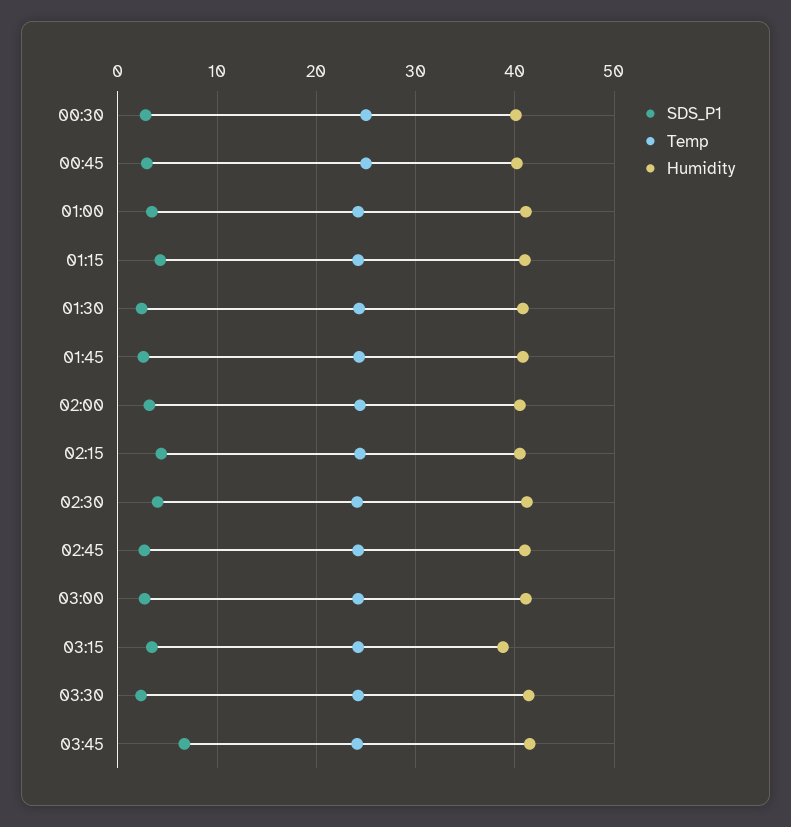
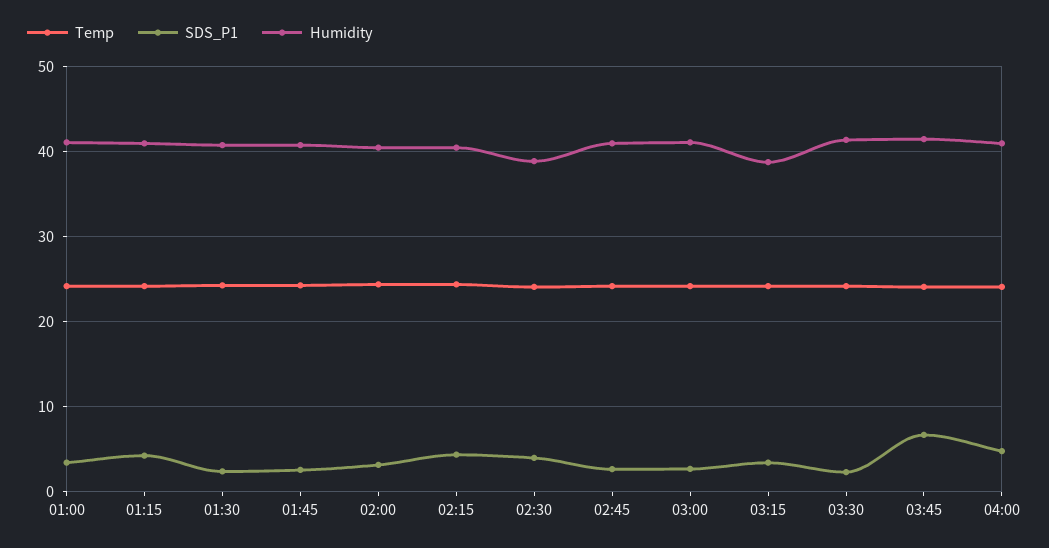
SDS_P1, 00:30: 3 -> none
Temp, 00:30: 25 -> none
Humidity, 00:30: 40 -> none
SDS_P1, 00:45: 3 -> none
Temp, 00:45: 25 -> none
Humidity, 00:45: 40 -> none
Humidity, 02:30: 41 -> 39
Temp, 04:00: none -> 24
SDS_P1, 04:00: none -> 5
Humidity, 04:00: none -> 41

